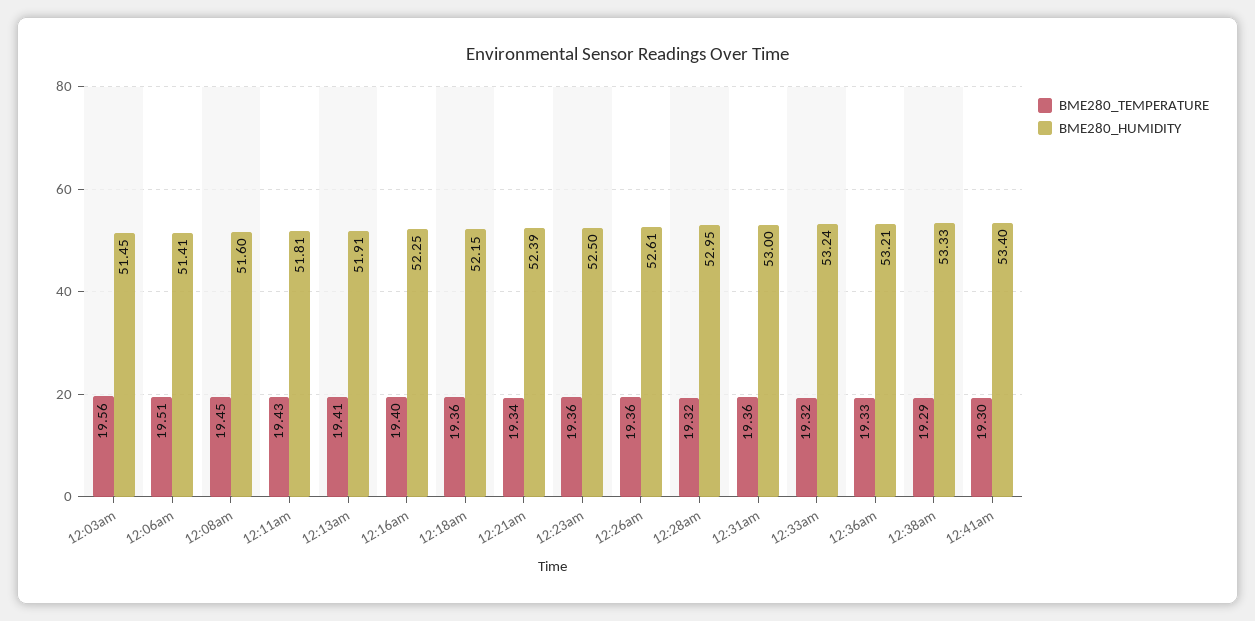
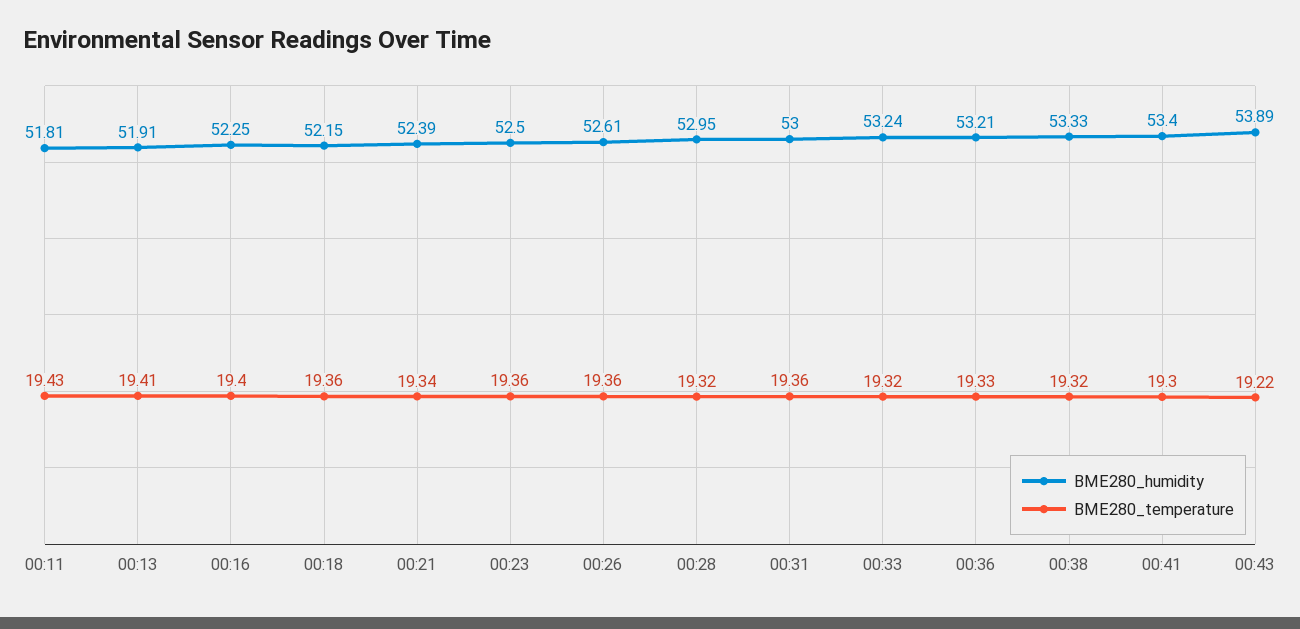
BME280_TEMPERATURE, 12:03am: 19.56 -> none
BME280_HUMIDITY, 12:03am: 51.45 -> none
BME280_TEMPERATURE, 12:06am: 19.51 -> none
BME280_HUMIDITY, 12:06am: 51.41 -> none
BME280_TEMPERATURE, 12:08am: 19.45 -> none
BME280_HUMIDITY, 12:08am: 51.6 -> none
BME280_TEMPERATURE, 12:38am: 19.29 -> 19.32
BME280_HUMIDITY, 00:43: none -> 53.89
BME280_TEMPERATURE, 00:43: none -> 19.22

